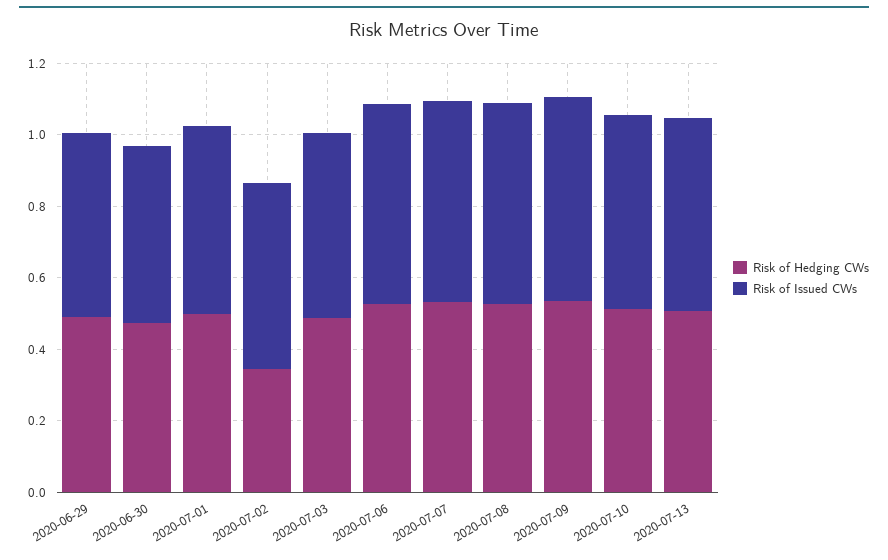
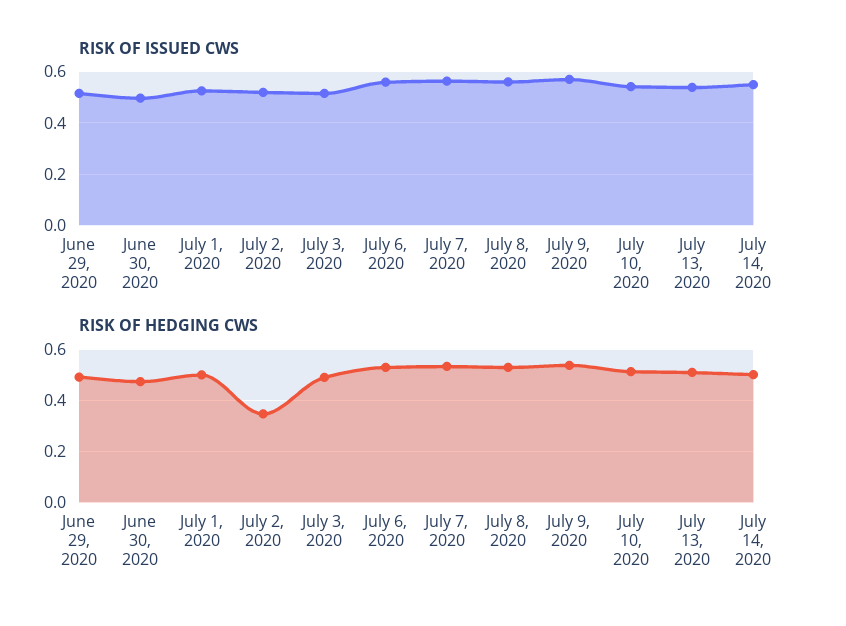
Risk of Issued CWs, July 14, 2020: none -> 0.55
Risk of Hedging CWs, July 14, 2020: none -> 0.5

